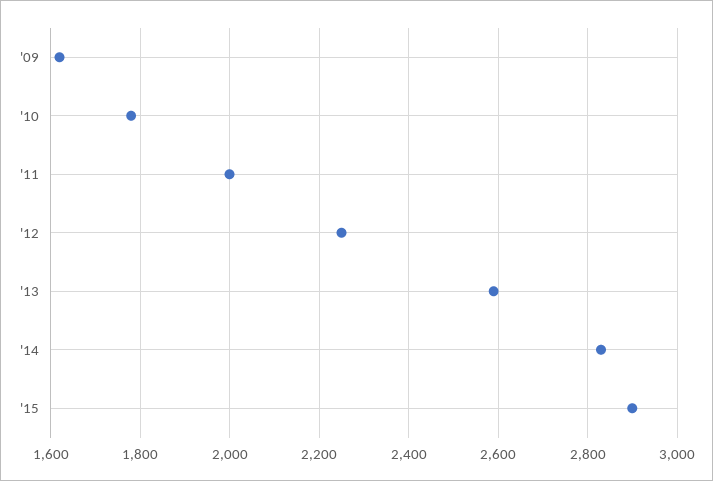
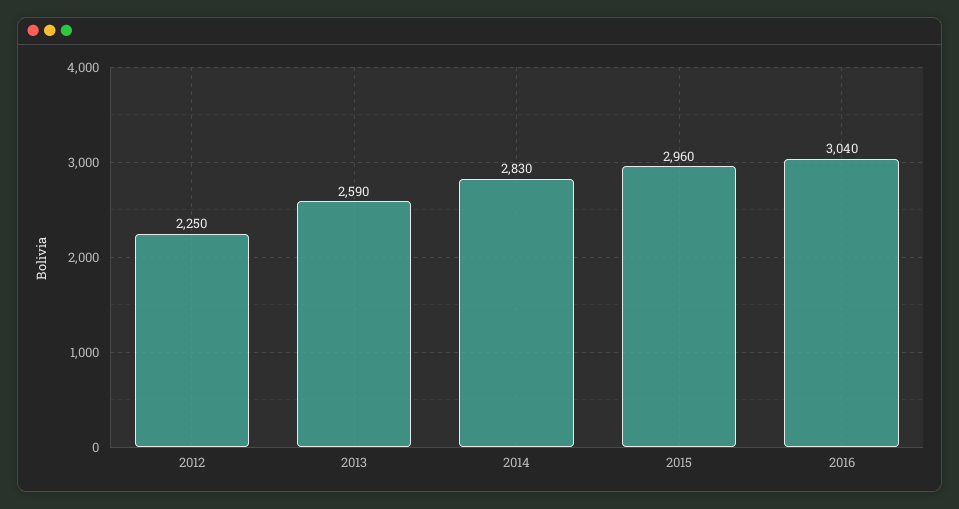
'09: 1620 -> none
'10: 1780 -> none
'11: 2000 -> none
'15: 2900 -> 2960
2016: none -> 3040

